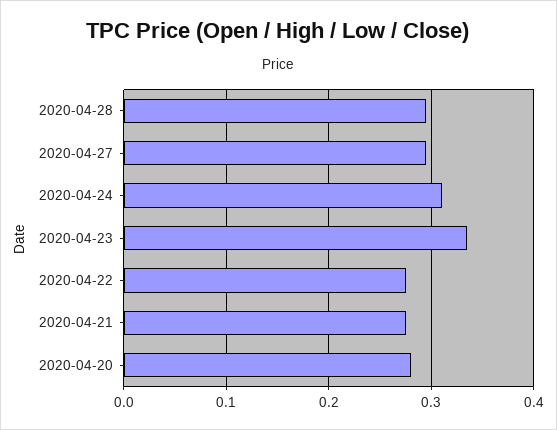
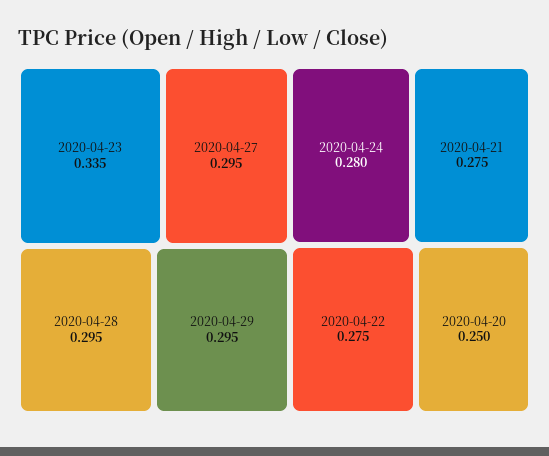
2020-04-24: 0.31 -> 0.28
2020-04-20: 0.28 -> 0.25
2020-04-29: none -> 0.295

